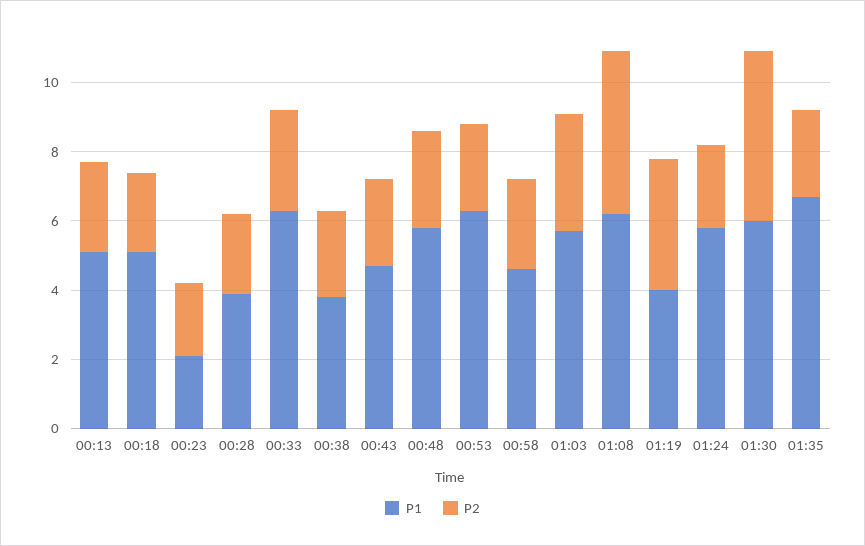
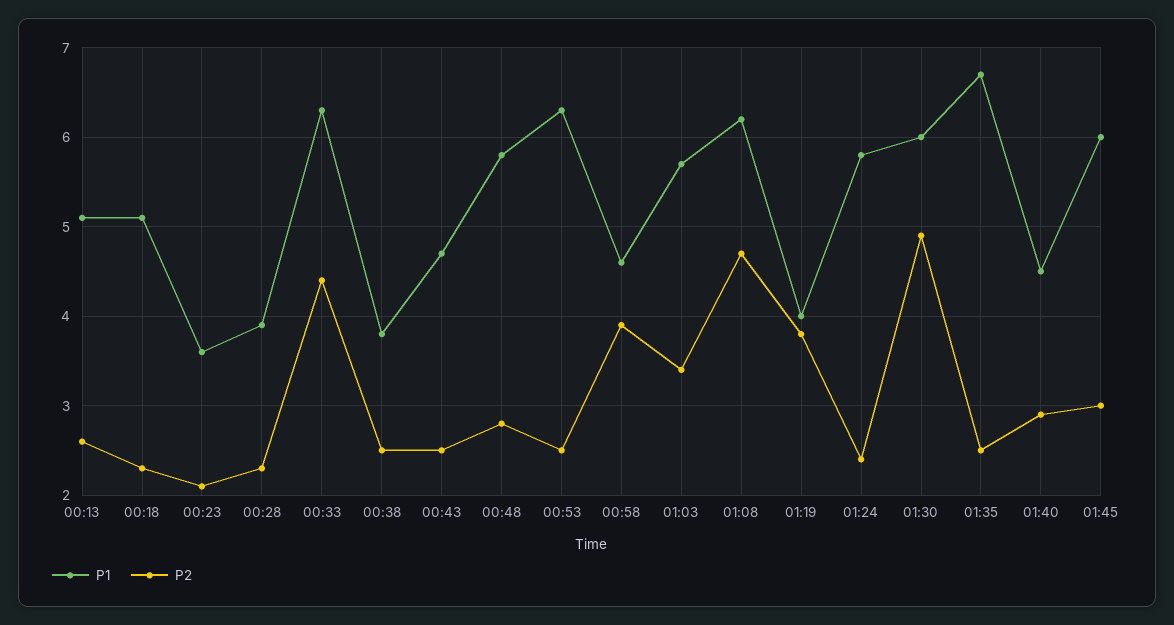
P1, 00:23: 2 -> 3.6
P2, 00:33: 3 -> 4.4
P2, 00:58: 2.5 -> 3.9
P1, 01:40: none -> 4.5
P2, 01:40: none -> 2.9
P1, 01:45: none -> 6
P2, 01:45: none -> 3

